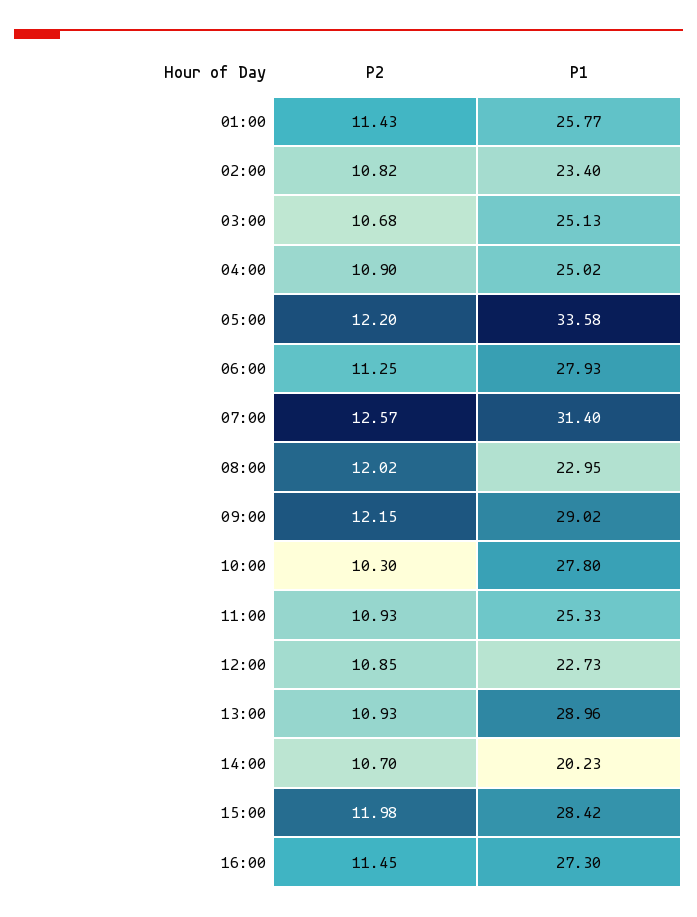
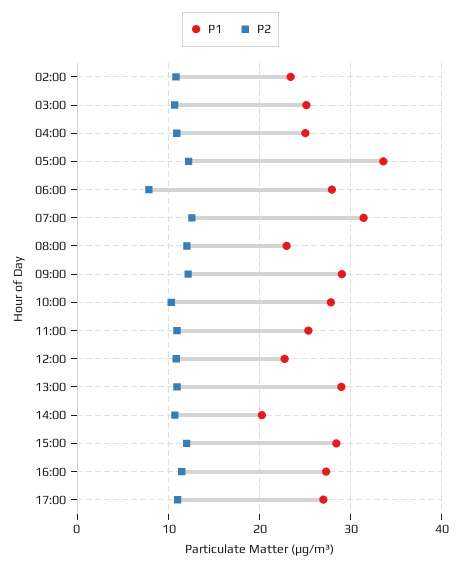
P2, 01:00: 11.43 -> none
P1, 01:00: 25.77 -> none
P2, 06:00: 11.25 -> 8
P1, 17:00: none -> 27
P2, 17:00: none -> 11

